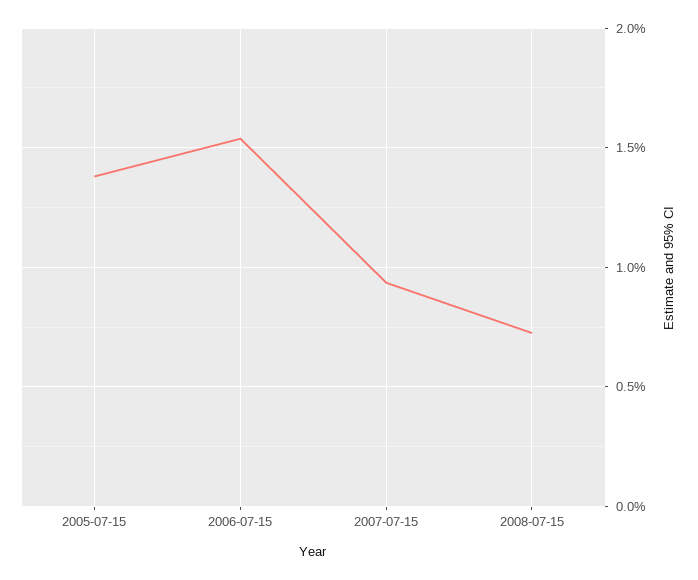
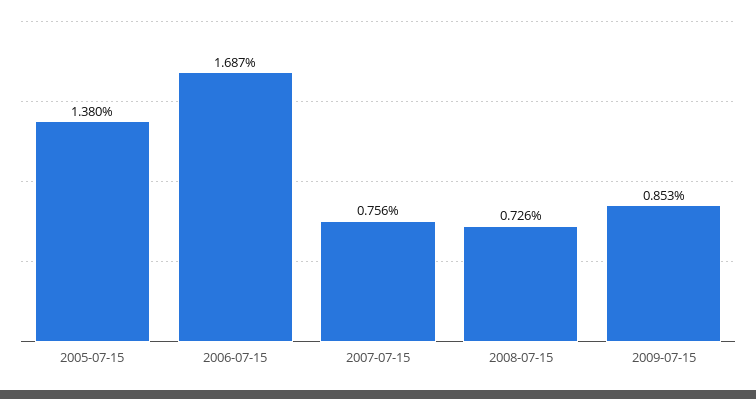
2006-07-15: 1.55 -> 1.687
2007-07-15: 0.95 -> 0.756
2009-07-15: none -> 0.853

